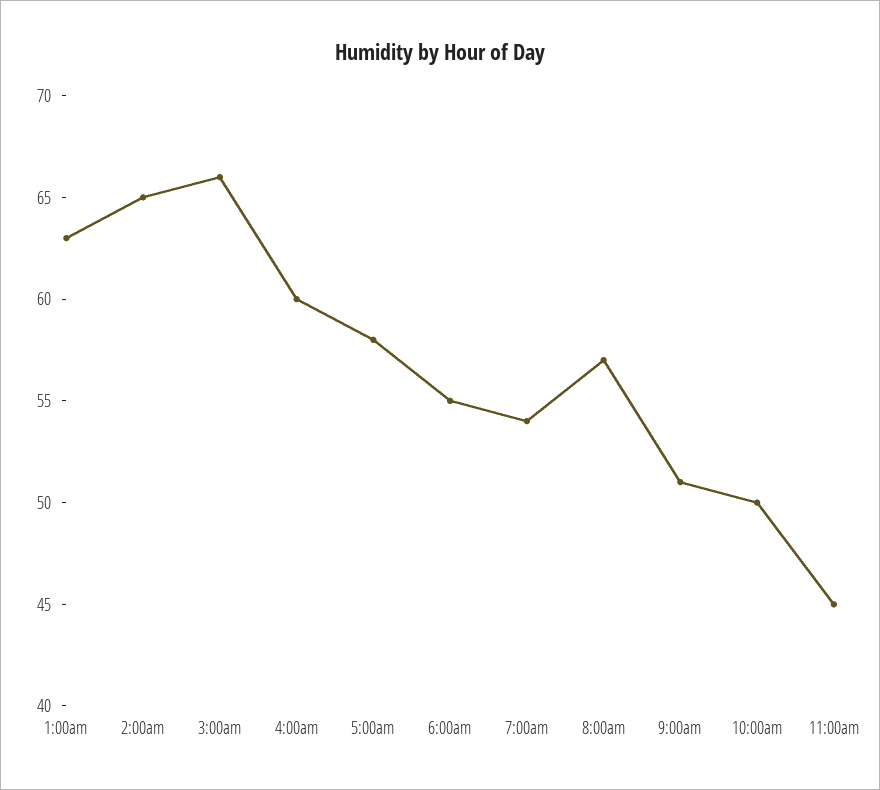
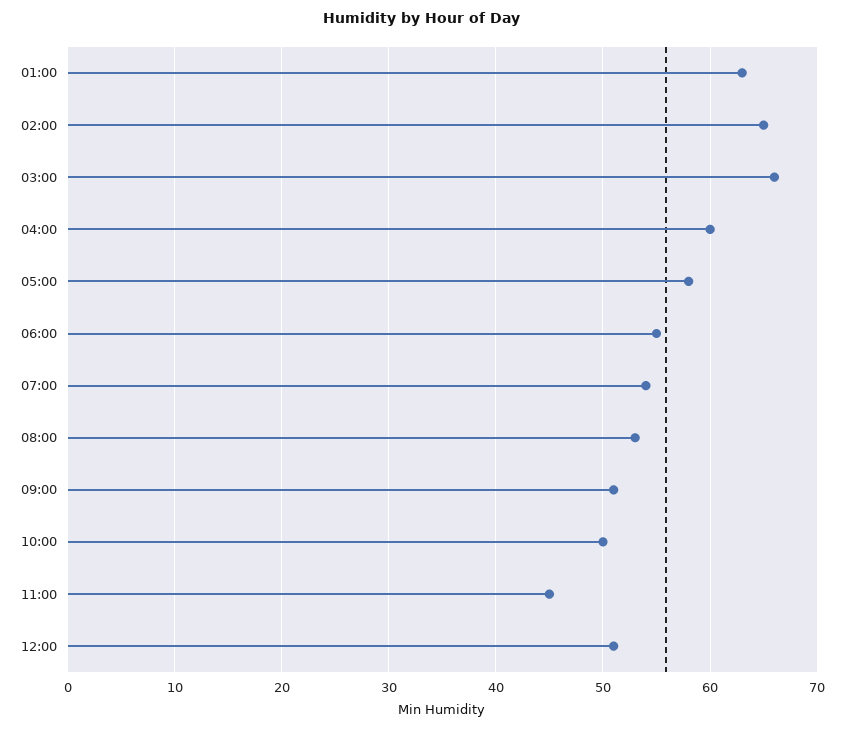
8:00am: 57 -> 53
12:00: none -> 51

